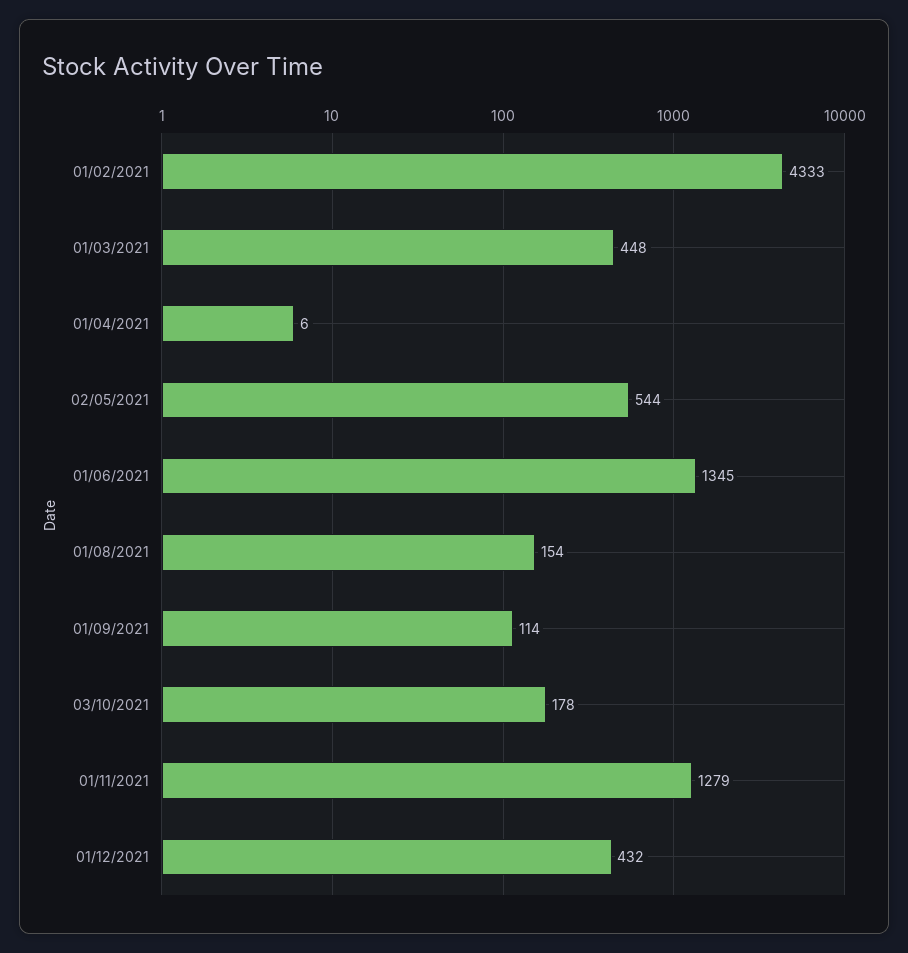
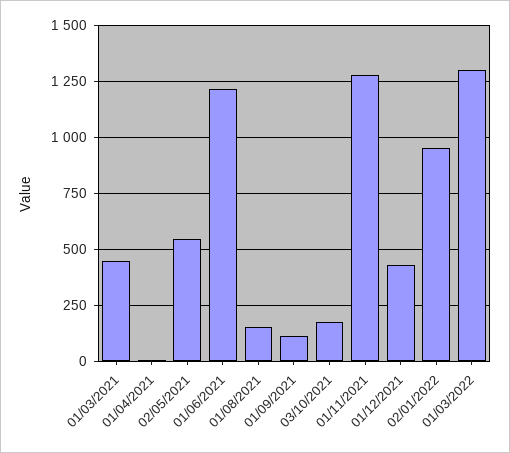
01/02/2021: 4333 -> none
01/06/2021: 1345 -> 1200
02/01/2022: none -> 950
01/03/2022: none -> 1300

